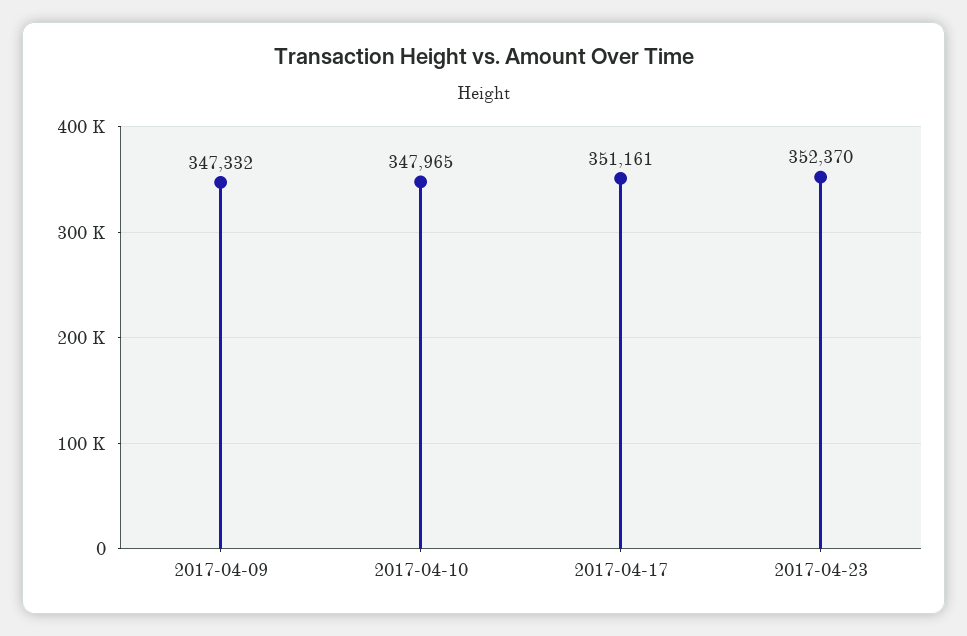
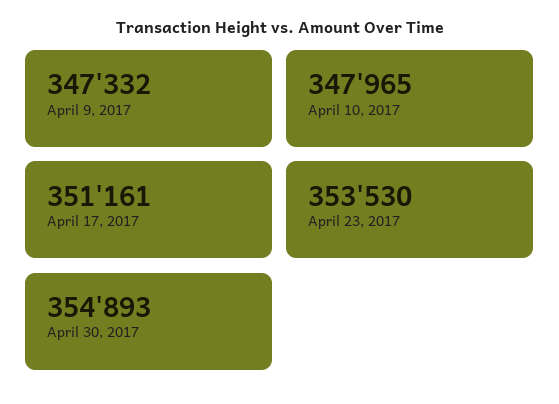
2017-04-23: 352370 -> 353530
April 30, 2017: none -> 354893

